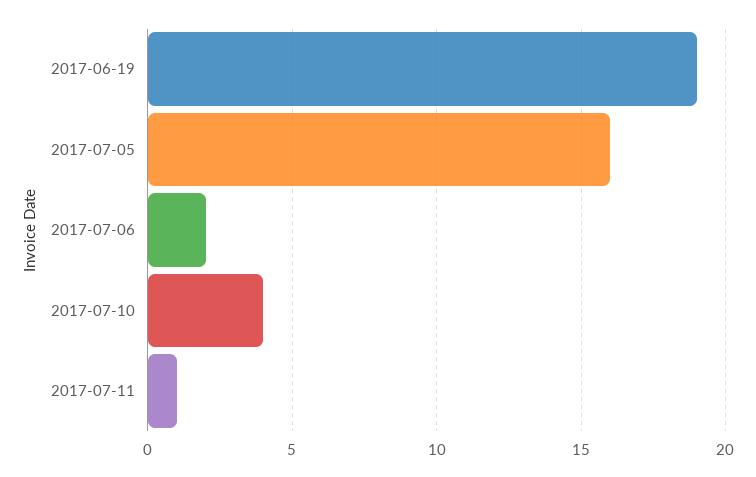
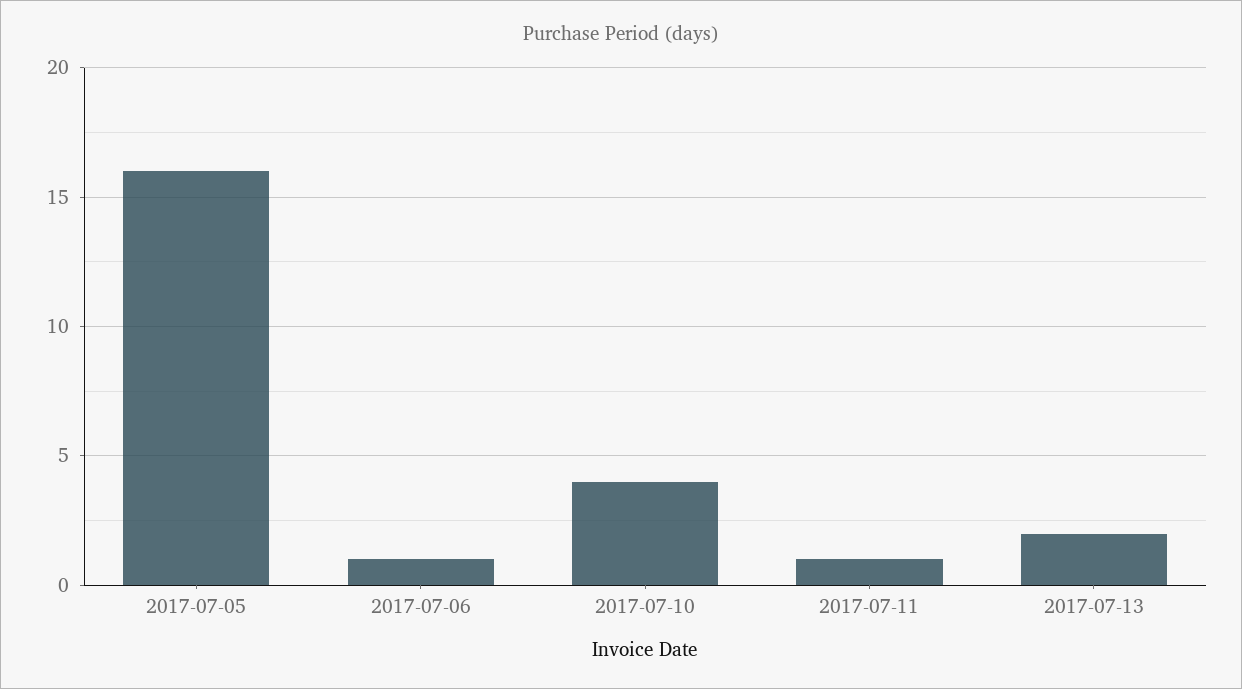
2017-06-19: 19 -> none
2017-07-06: 2 -> 1
2017-07-13: none -> 2

